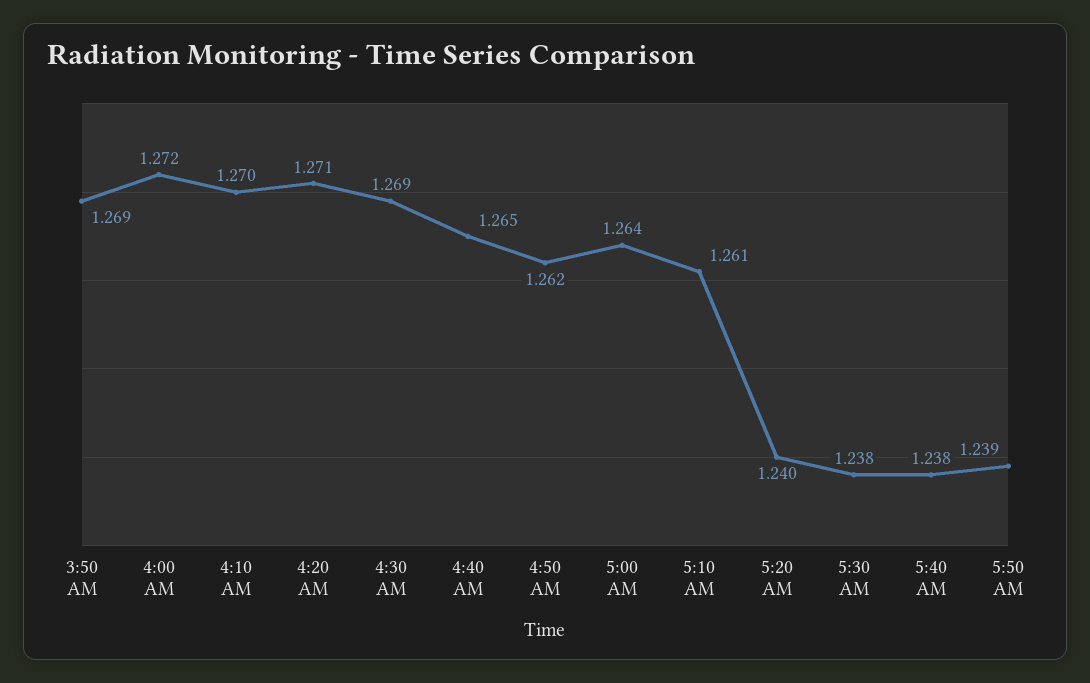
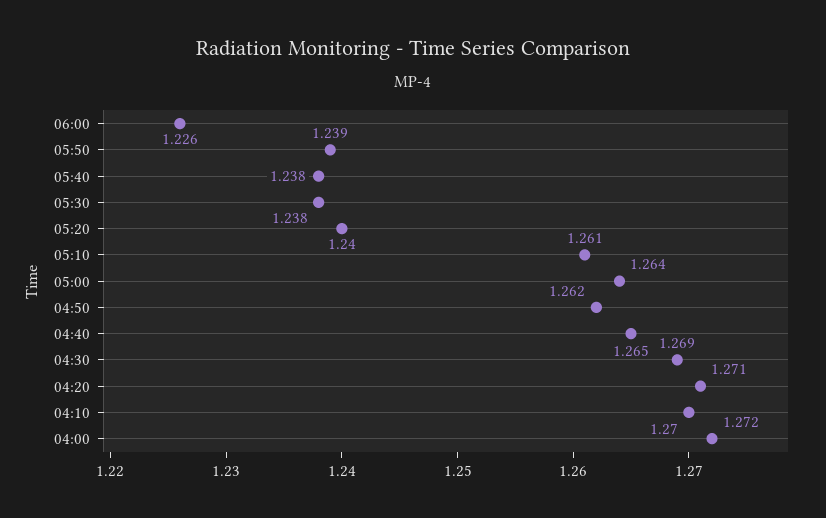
3:50 AM: 1.269 -> none
06:00: none -> 1.226

